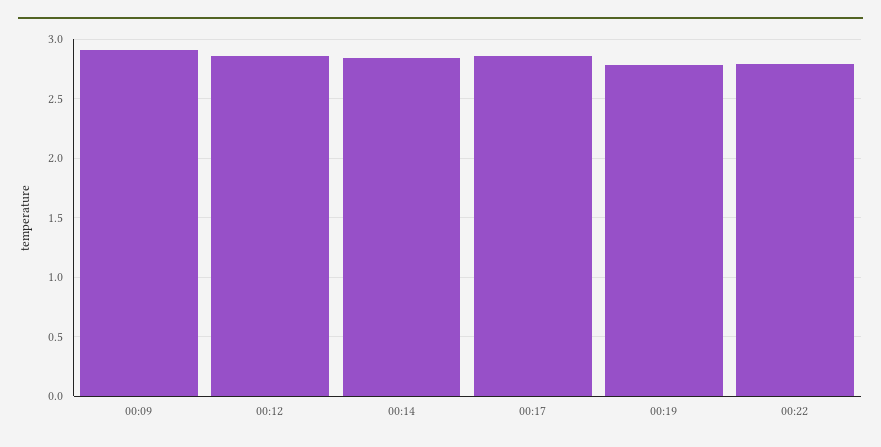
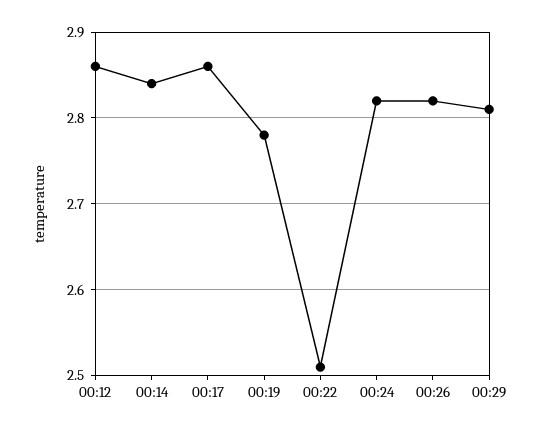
00:09: 2.9 -> none
00:22: 2.8 -> 2.51
00:24: none -> 2.82
00:26: none -> 2.82
00:29: none -> 2.81

